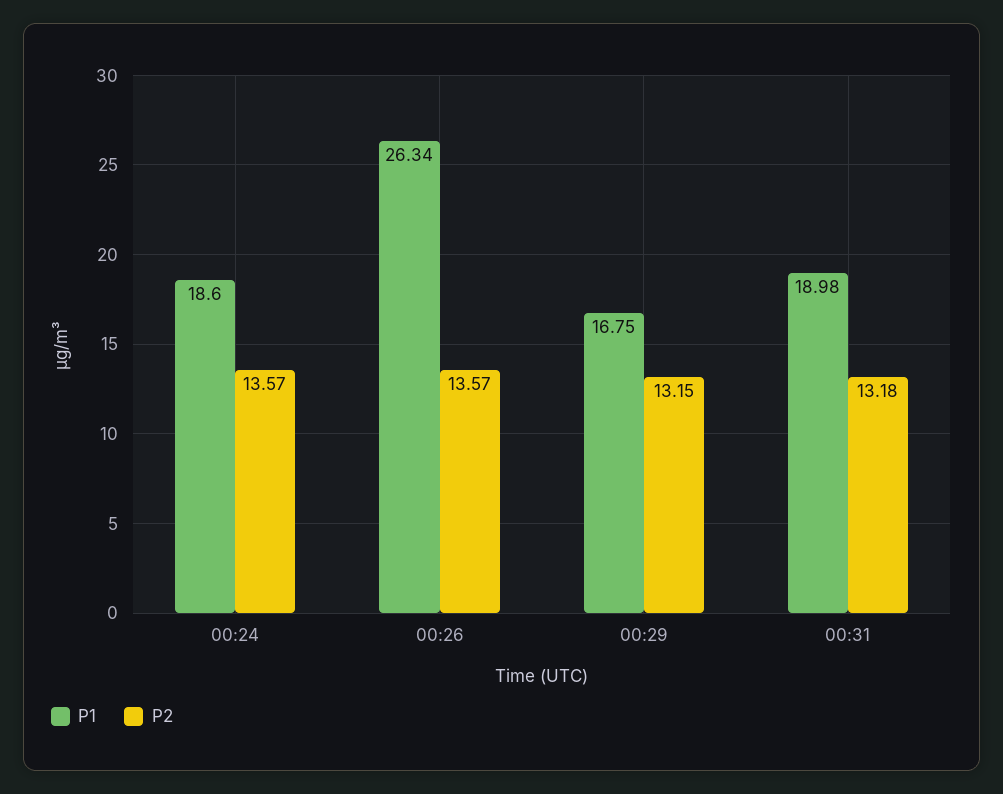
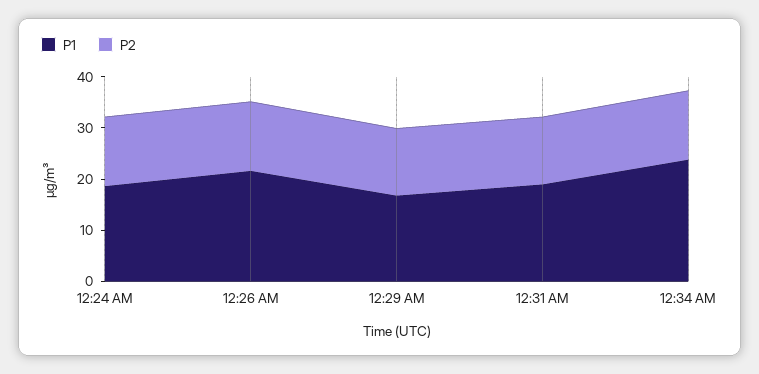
P1, 00:26: 26.34 -> 22
P1, 12:34 AM: none -> 24
P2, 12:34 AM: none -> 14

